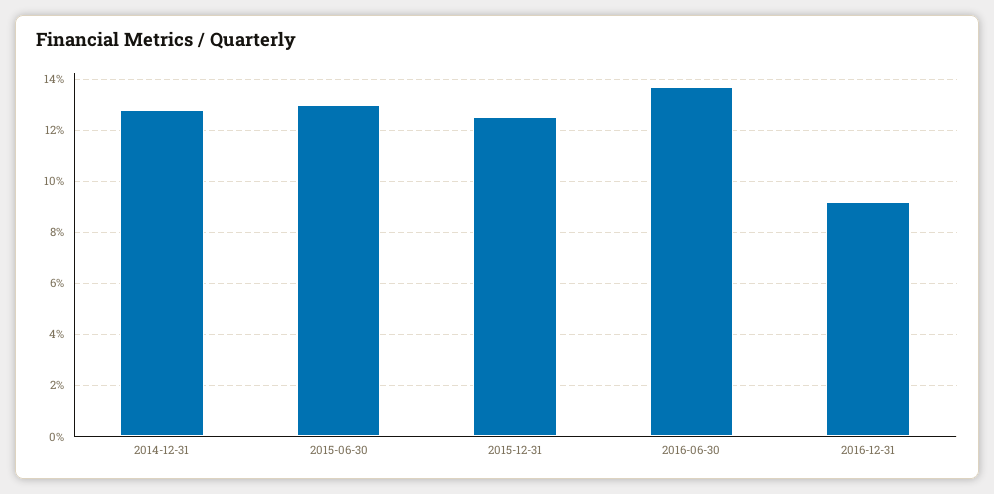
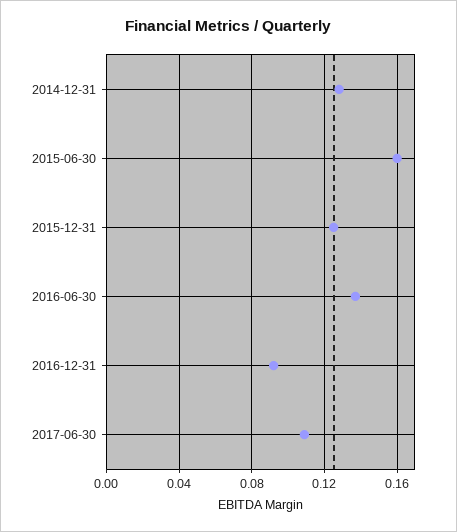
2015-06-30: 0.13 -> 0.16
2017-06-30: none -> 0.11

